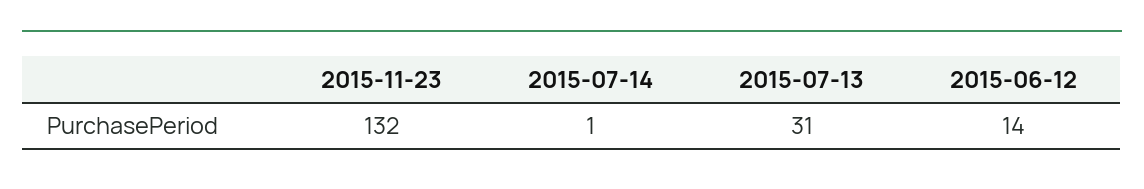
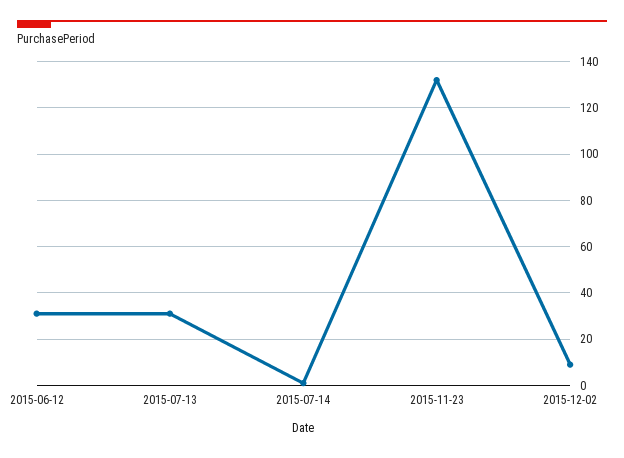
2015-06-12: 14 -> 30
2015-12-02: none -> 10

